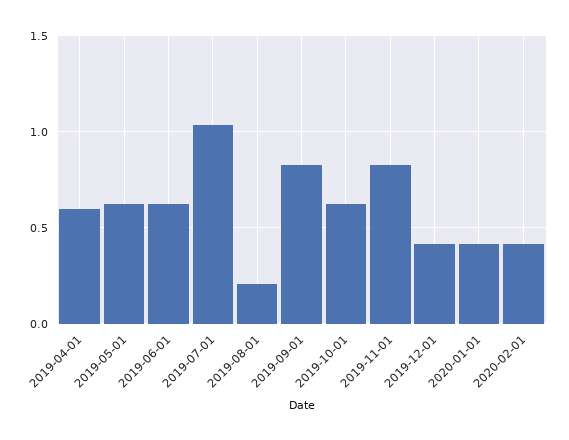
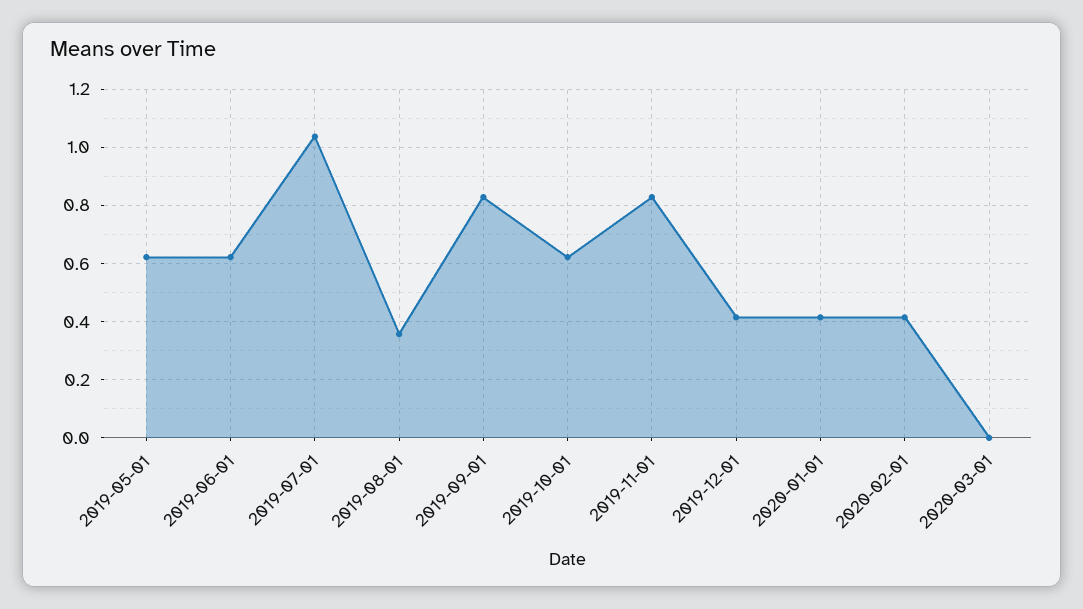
2019-04-01: 0.6 -> none
2019-08-01: 0.2 -> 0.35
2020-03-01: none -> 0

